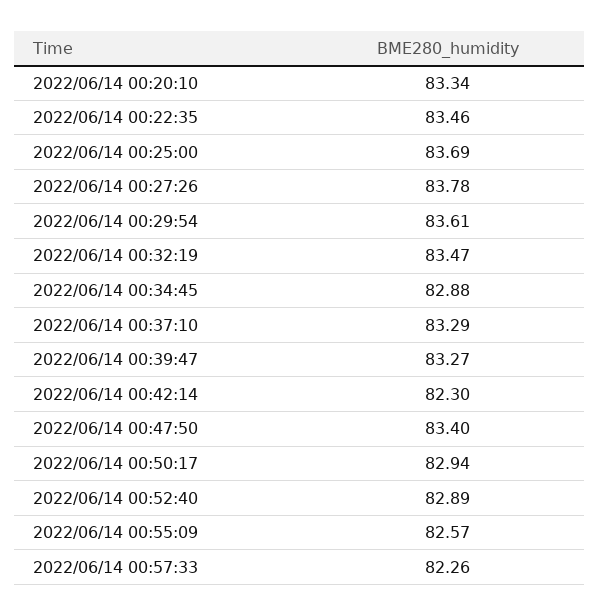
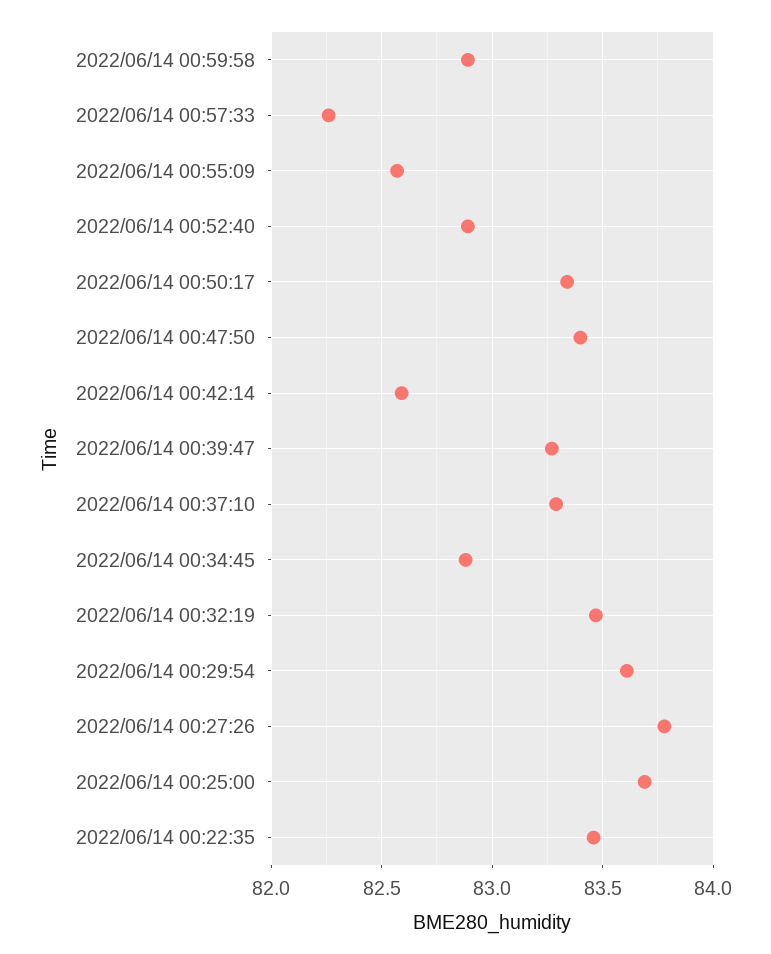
2022/06/14 00:20:10: 83.34 -> none
2022/06/14 00:42:14: 82.3 -> 82.6
2022/06/14 00:50:17: 82.94 -> 83.35
2022/06/14 00:59:58: none -> 82.9

